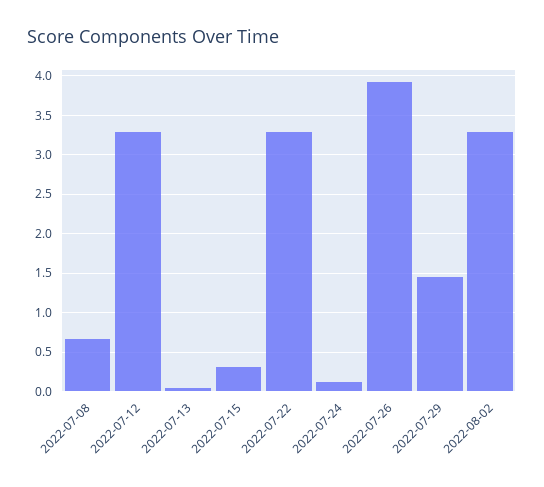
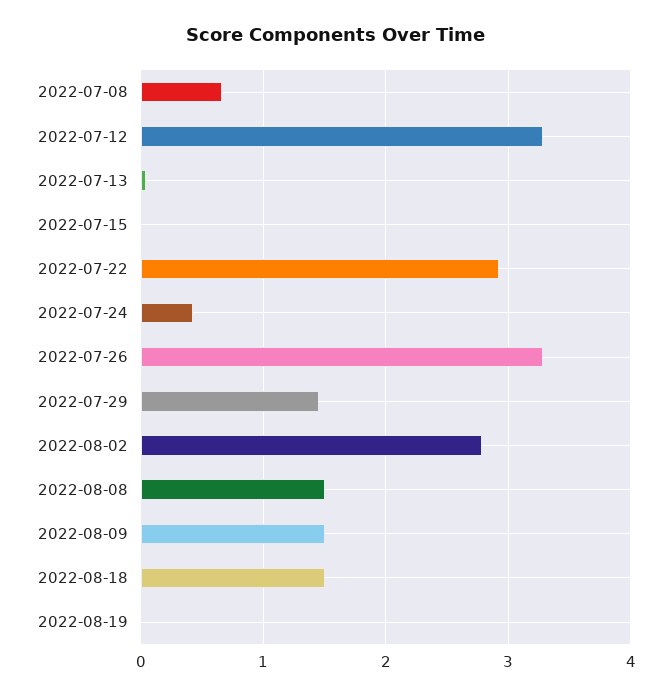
2022-07-15: 0.3 -> 0
2022-07-22: 3.3 -> 2.9
2022-07-24: 0.1 -> 0.4
2022-07-26: 3.9 -> 3.3
2022-08-02: 3.3 -> 2.8
2022-08-08: none -> 1.5
2022-08-09: none -> 1.5
2022-08-18: none -> 1.5
2022-08-19: none -> 0

